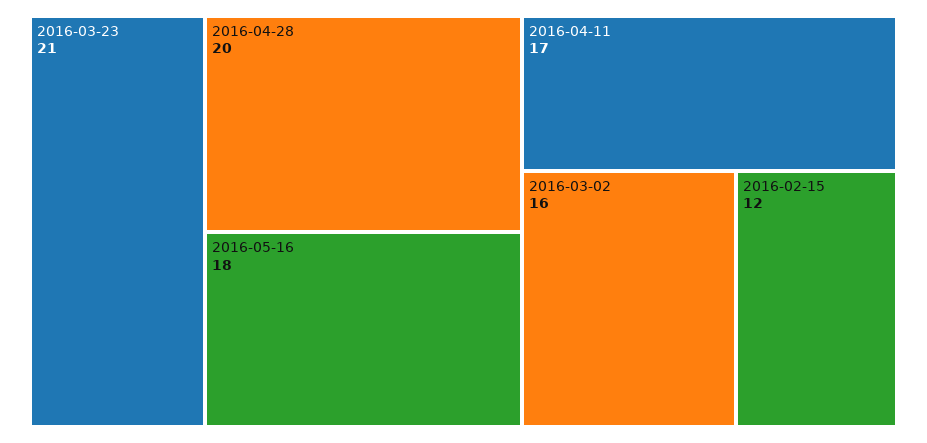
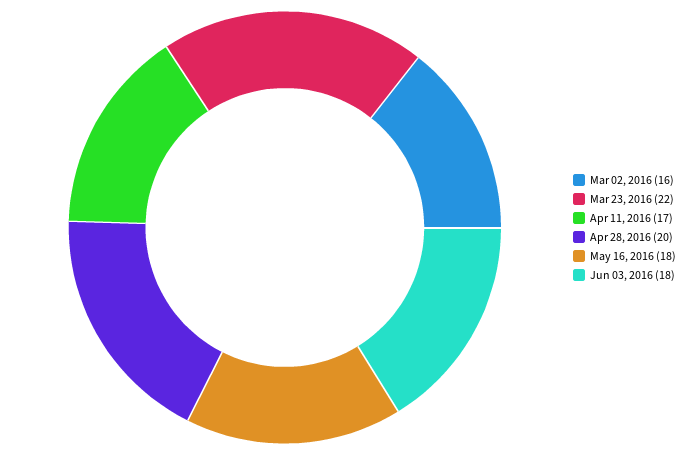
2016-03-23: 21 -> 22
2016-02-15: 12 -> none
Jun 03, 2016: none -> 18

